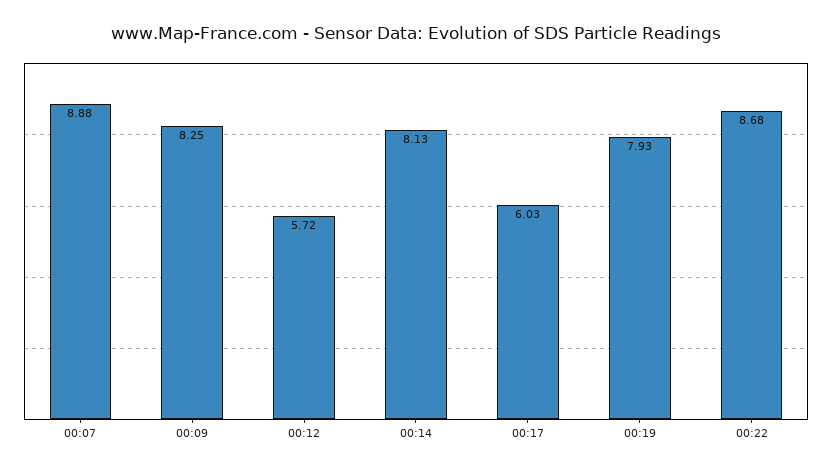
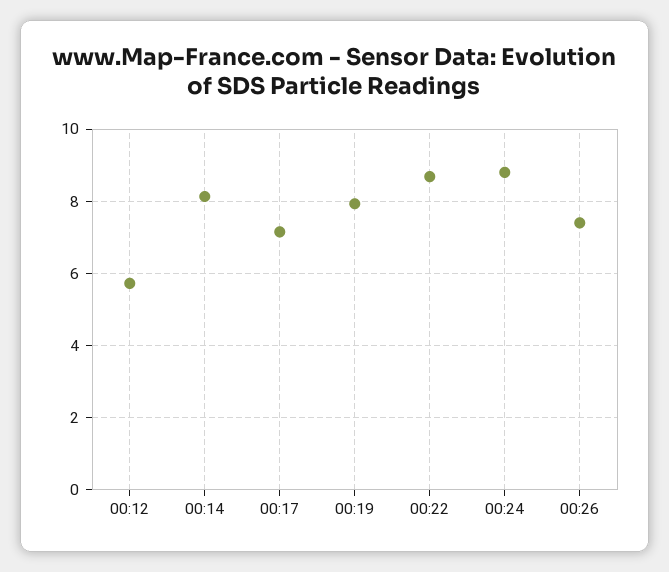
00:07: 8.88 -> none
00:09: 8.25 -> none
00:17: 6.03 -> 7.2
00:24: none -> 8.8
00:26: none -> 7.4

